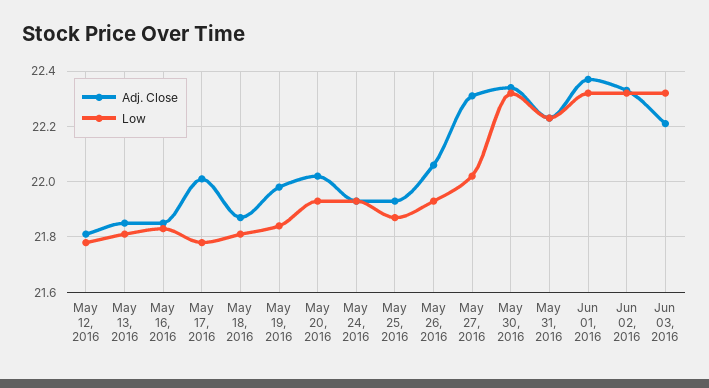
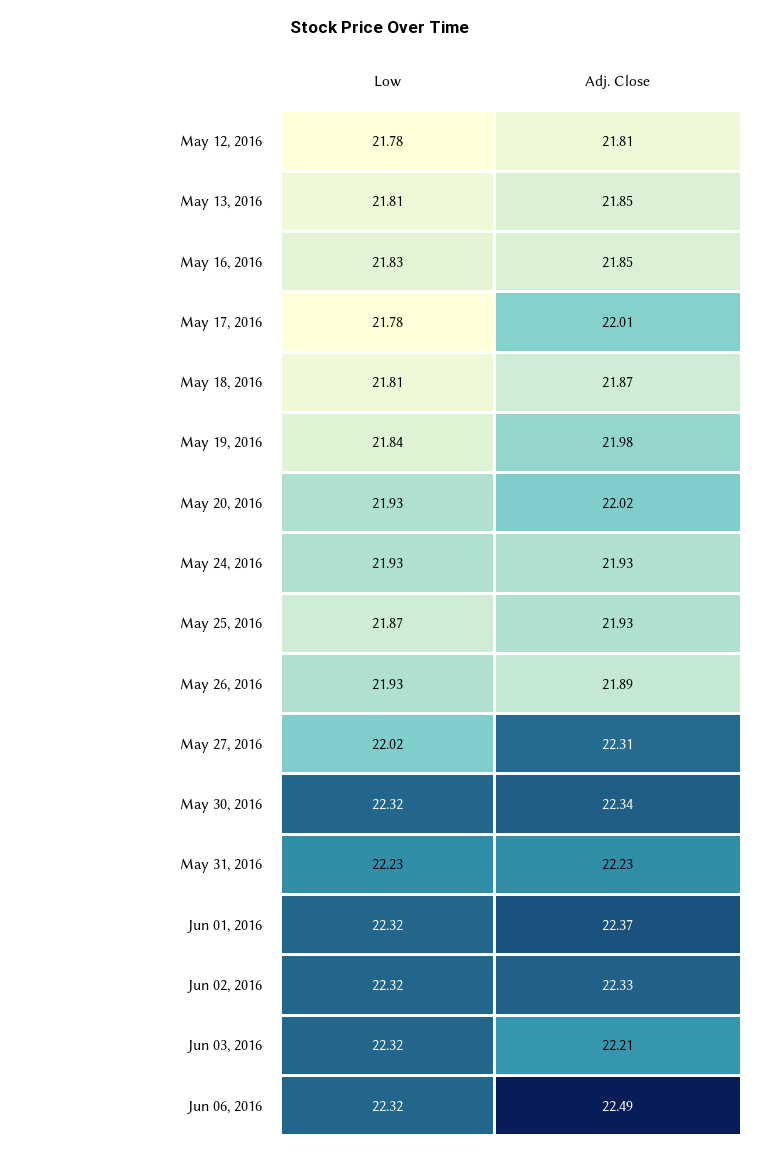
Adj. Close, May 26, 2016: 22.05 -> 21.89
Low, Jun 06, 2016: none -> 22.32
Adj. Close, Jun 06, 2016: none -> 22.49

